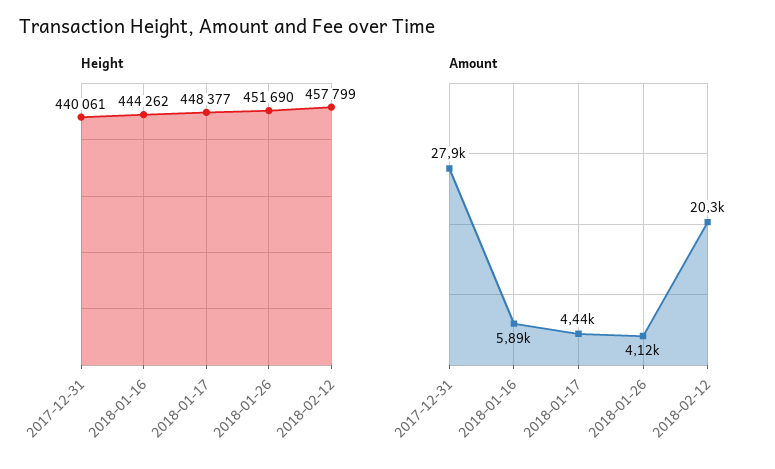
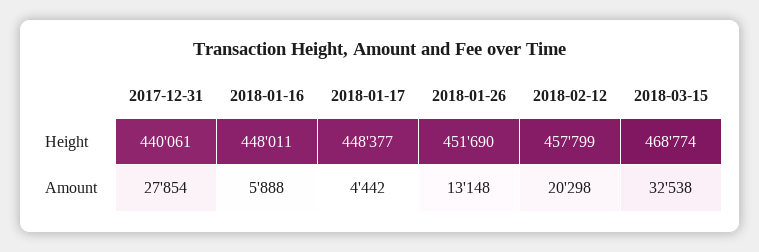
Height, 2018-01-16: 444262 -> 448011
Amount, 2018-01-26: 4120 -> 13148
Height, 2018-03-15: none -> 468774
Amount, 2018-03-15: none -> 32538

